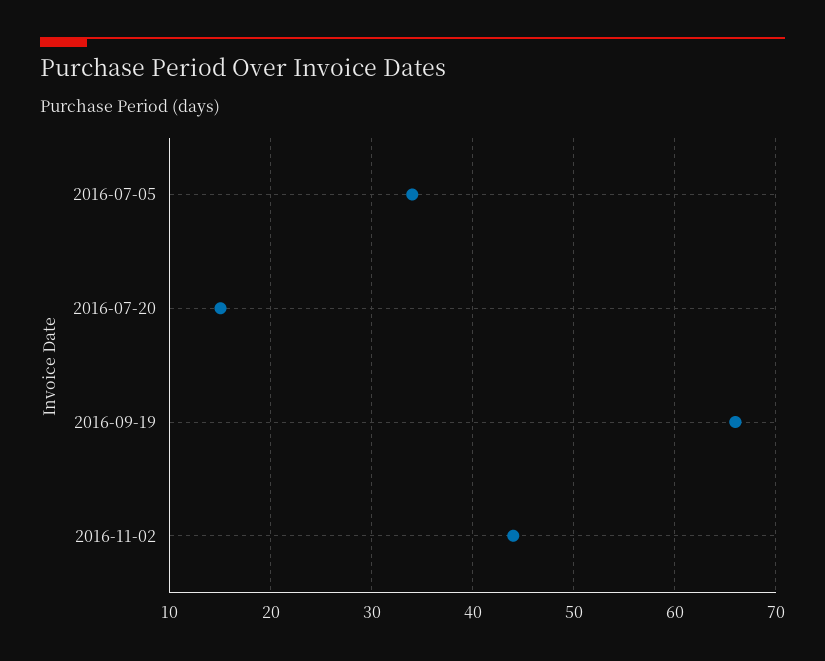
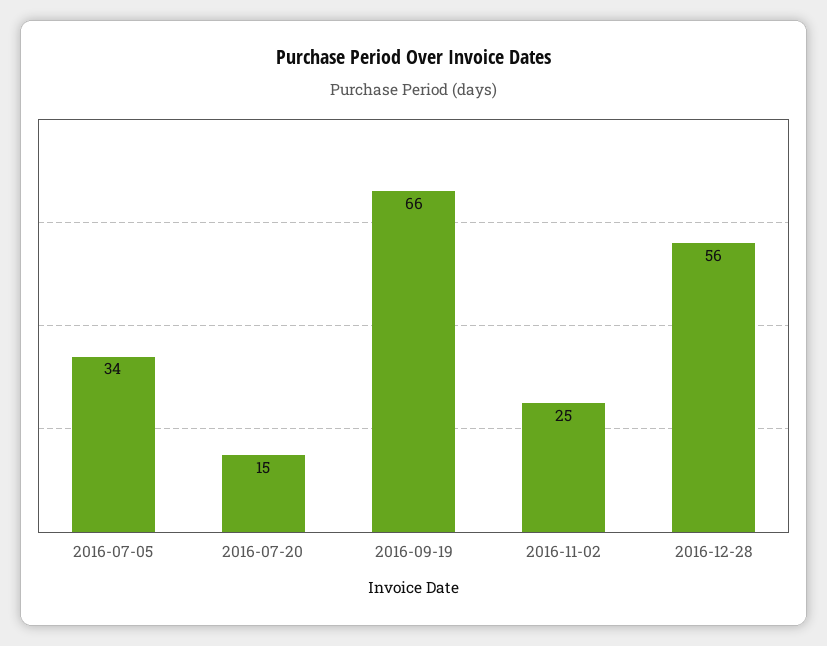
2016-11-02: 44 -> 25
2016-12-28: none -> 56

